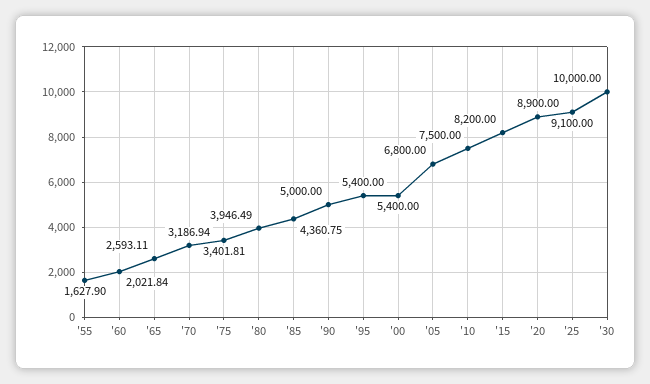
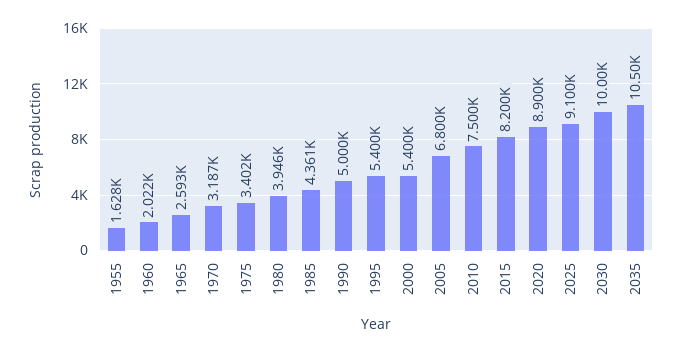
2035: none -> 10500

